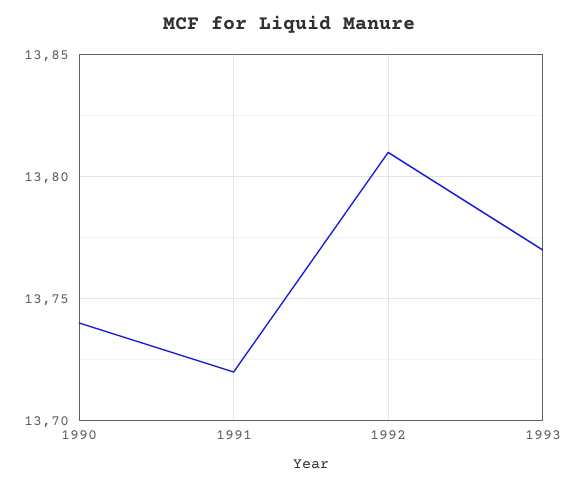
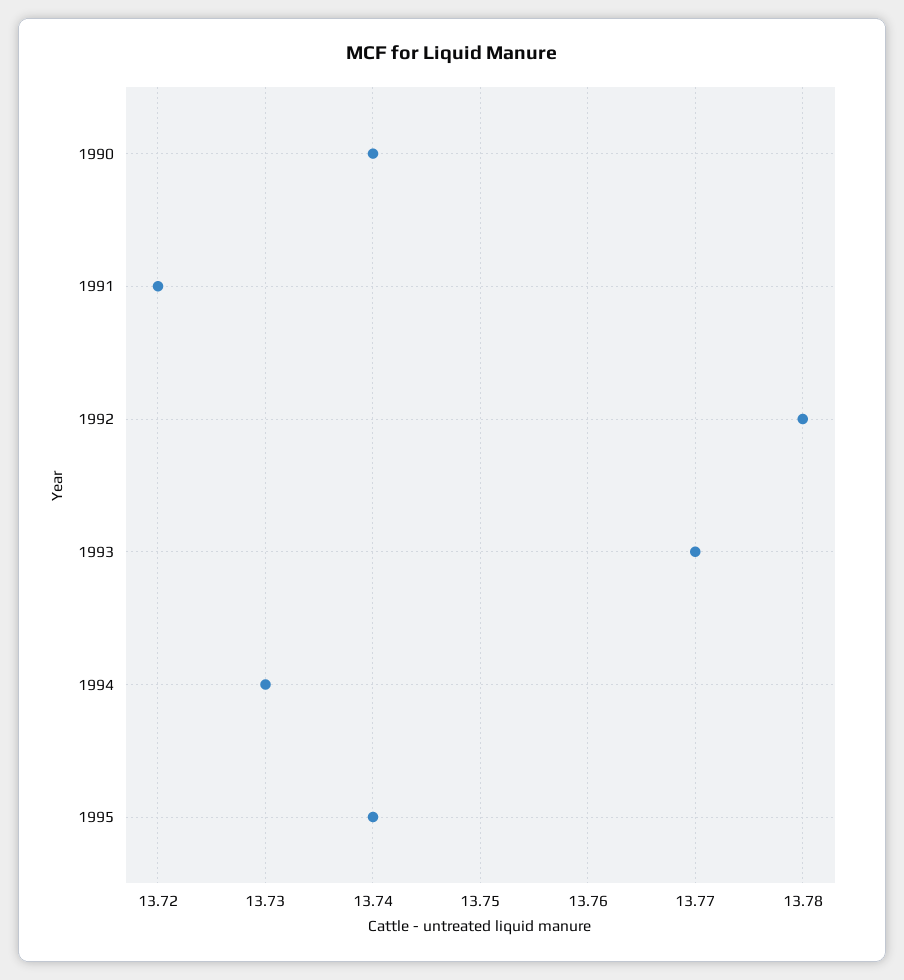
1992: 13.81 -> 13.78
1994: none -> 13.73
1995: none -> 13.74

